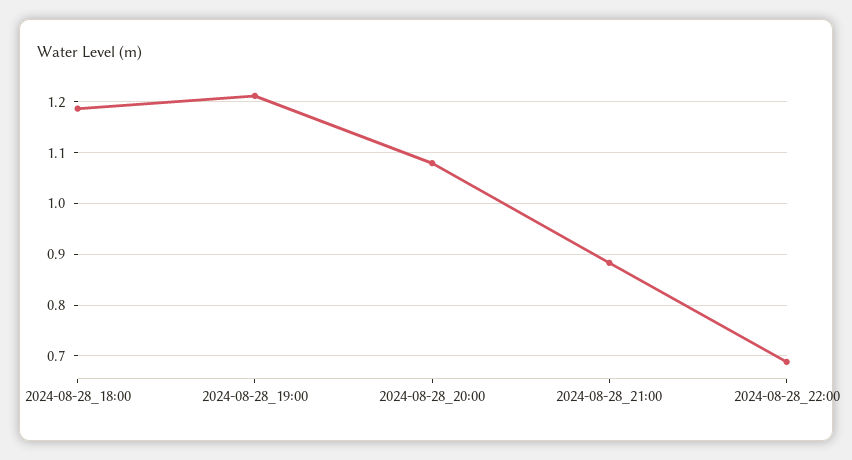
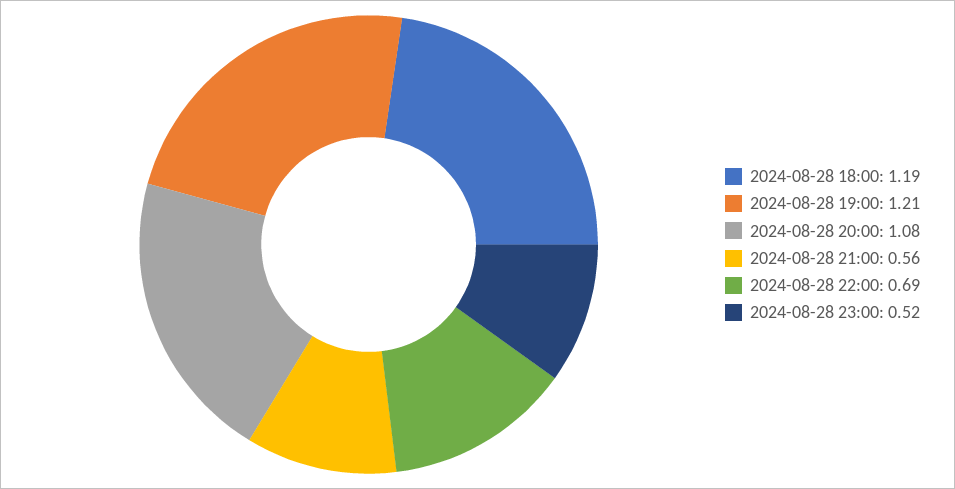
2024-08-28_21:00: 0.88 -> 0.56
2024-08-28 23:00: none -> 0.52

